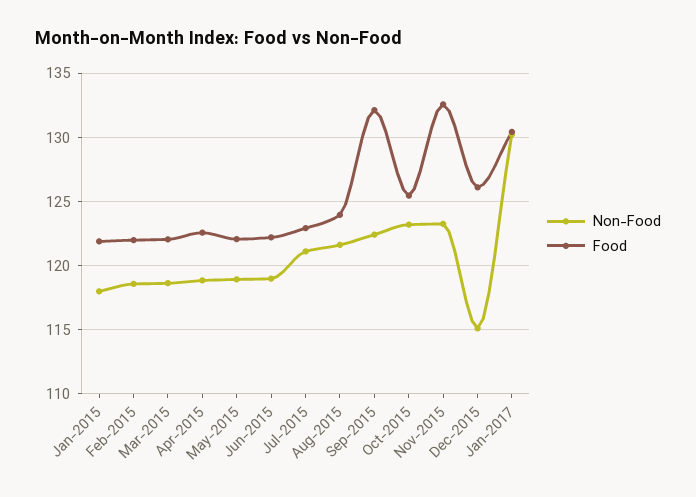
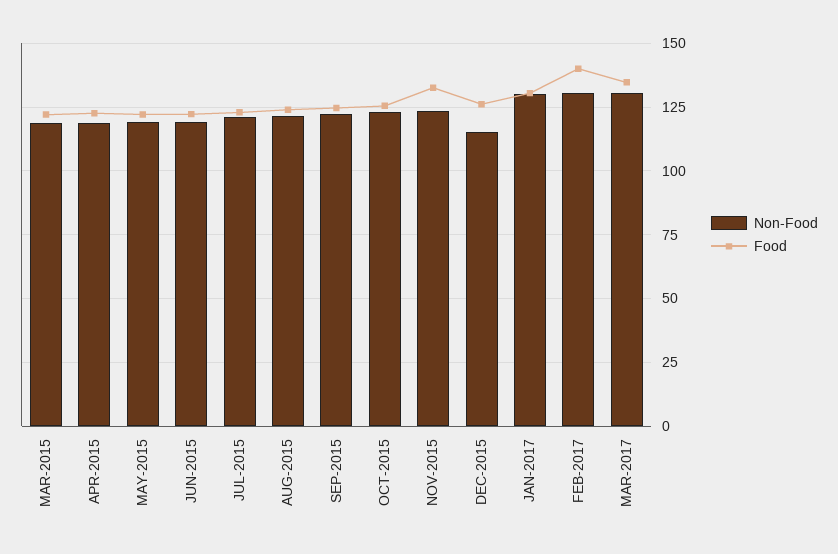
Non-Food, Jan-2015: 118 -> none
Food, Jan-2015: 122 -> none
Non-Food, Feb-2015: 118.5 -> none
Food, Feb-2015: 122 -> none
Food, Sep-2015: 132 -> 125
Non-Food, FEB-2017: none -> 130
Food, FEB-2017: none -> 140
Non-Food, MAR-2017: none -> 130
Food, MAR-2017: none -> 135

